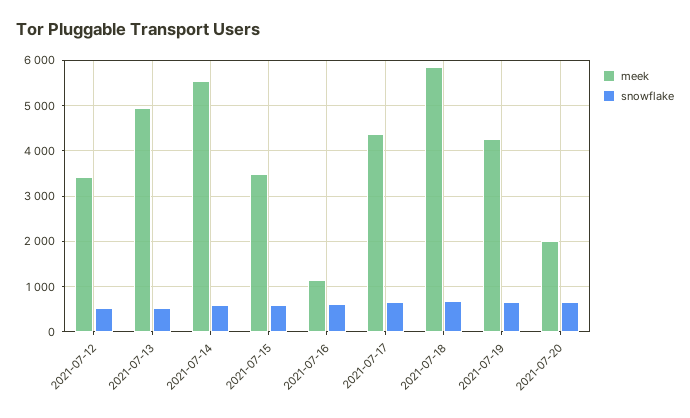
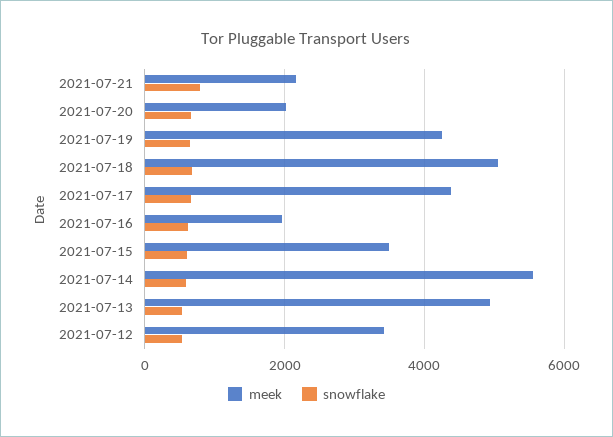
meek, 2021-07-16: 1200 -> 2000
meek, 2021-07-18: 5800 -> 5000
meek, 2021-07-21: none -> 2200
snowflake, 2021-07-21: none -> 800

